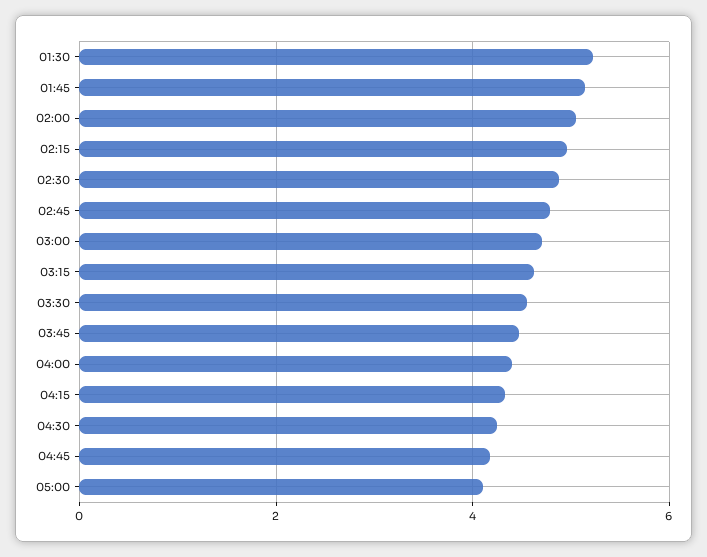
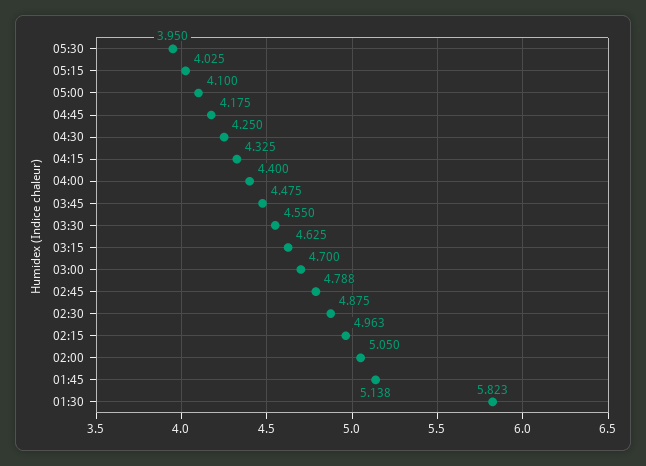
01:30: 5.2 -> 5.823
05:30: none -> 3.95
05:15: none -> 4.025

